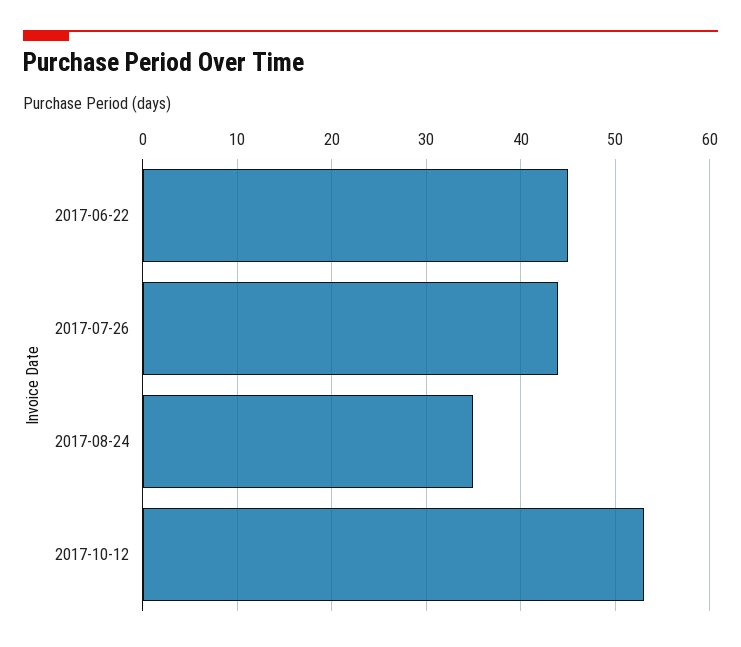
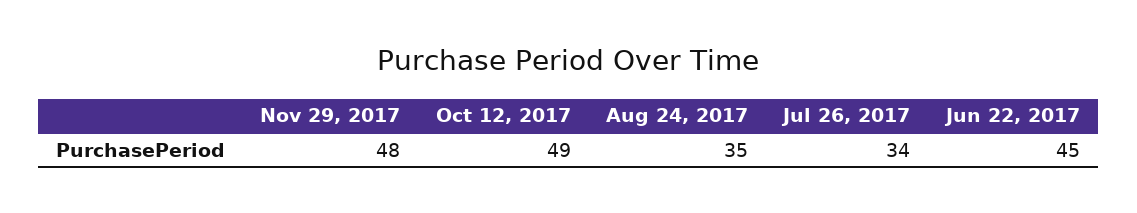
2017-07-26: 44 -> 34
2017-10-12: 53 -> 49
Nov 29, 2017: none -> 48

